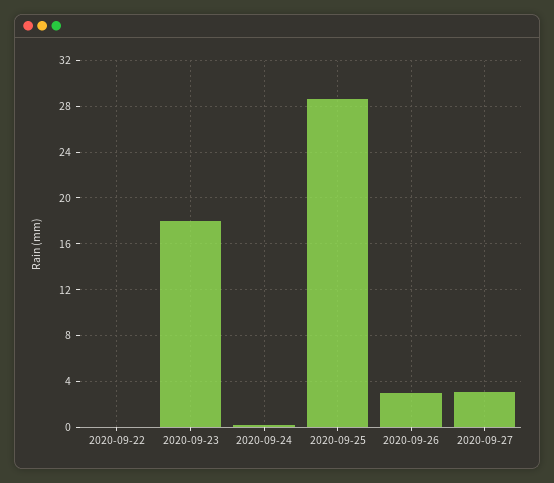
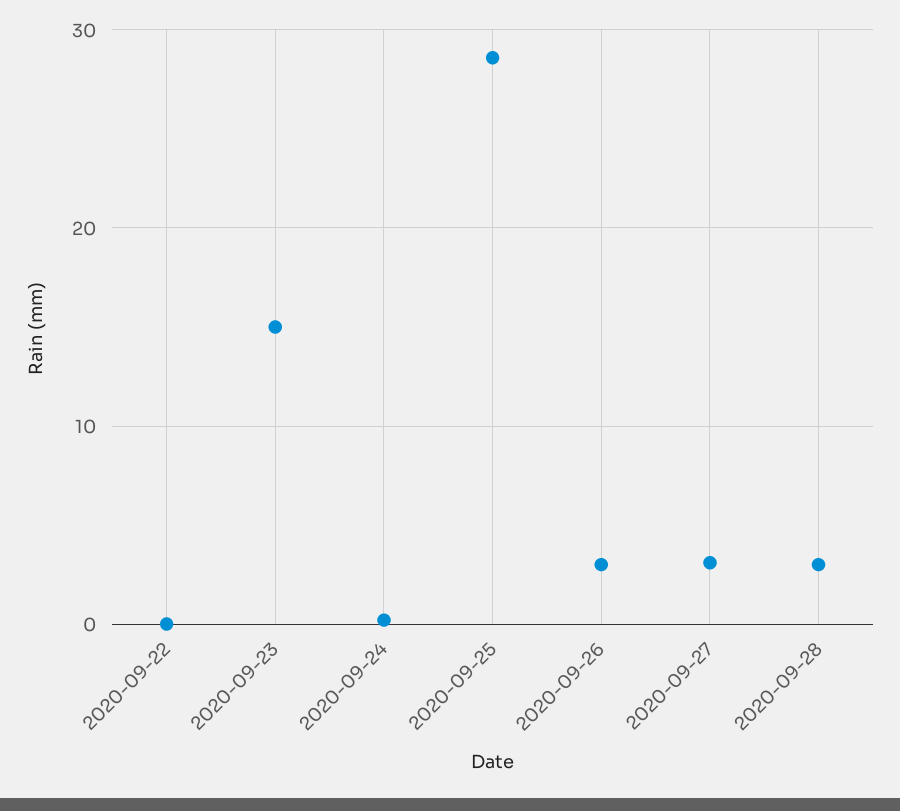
2020-09-23: 18 -> 15
2020-09-28: none -> 3

